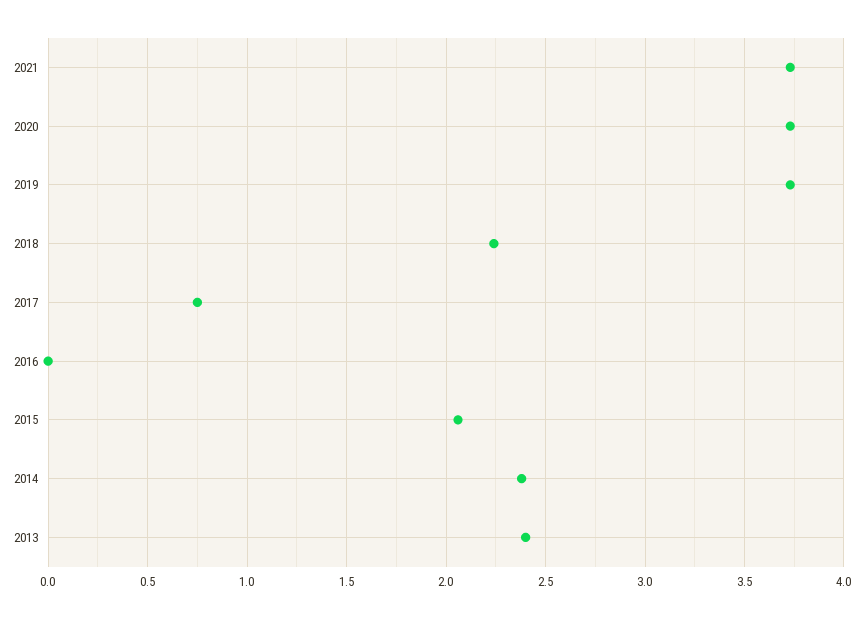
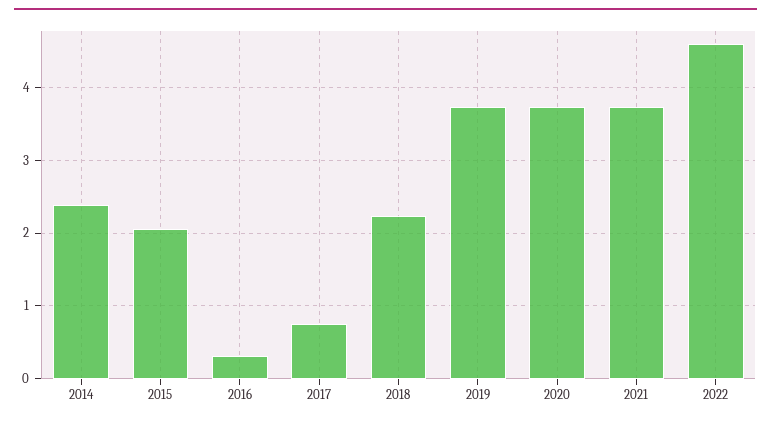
2016: 0 -> 0.3
2013: 2.4 -> none
2022: none -> 4.6

